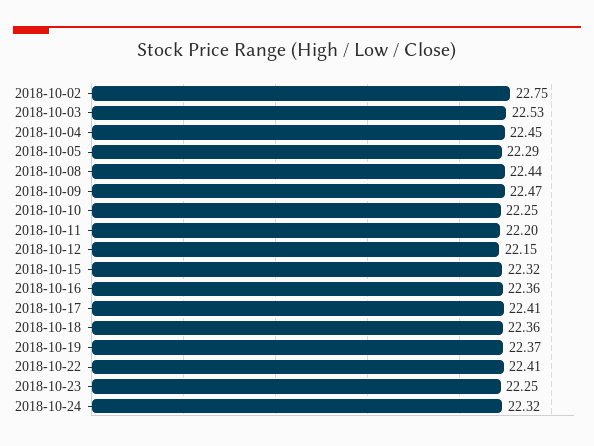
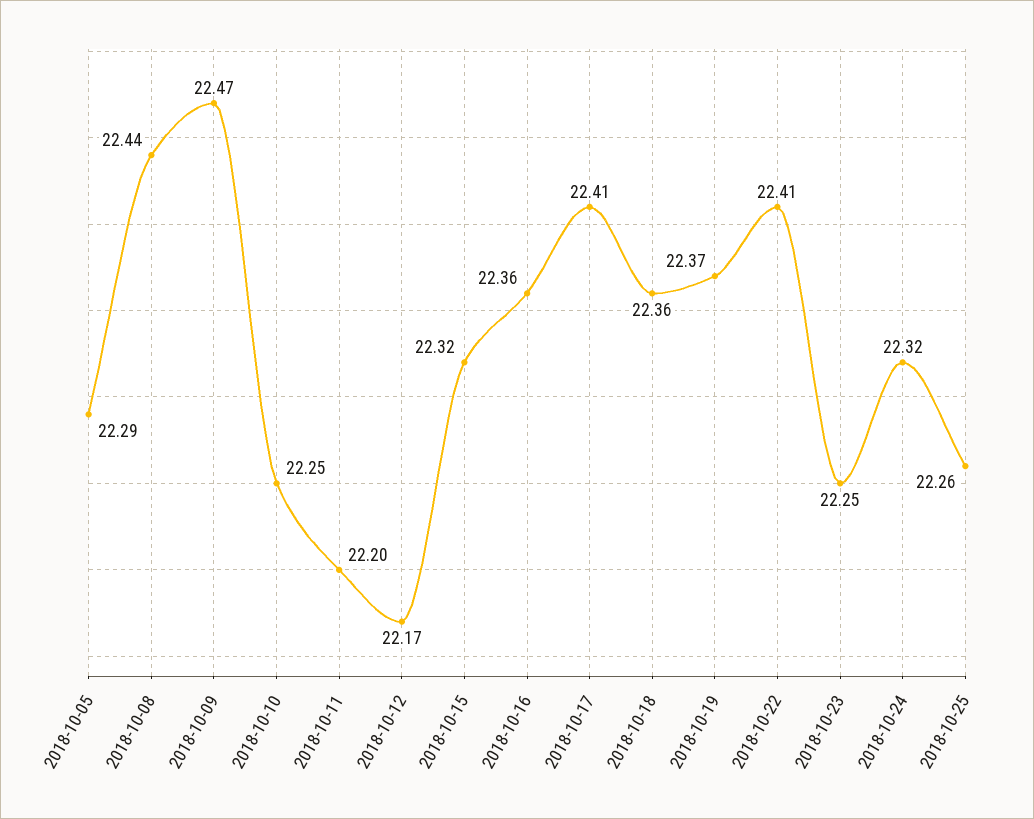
2018-10-02: 22.75 -> none
2018-10-03: 22.53 -> none
2018-10-04: 22.45 -> none
2018-10-12: 22.15 -> 22.17
2018-10-25: none -> 22.26

